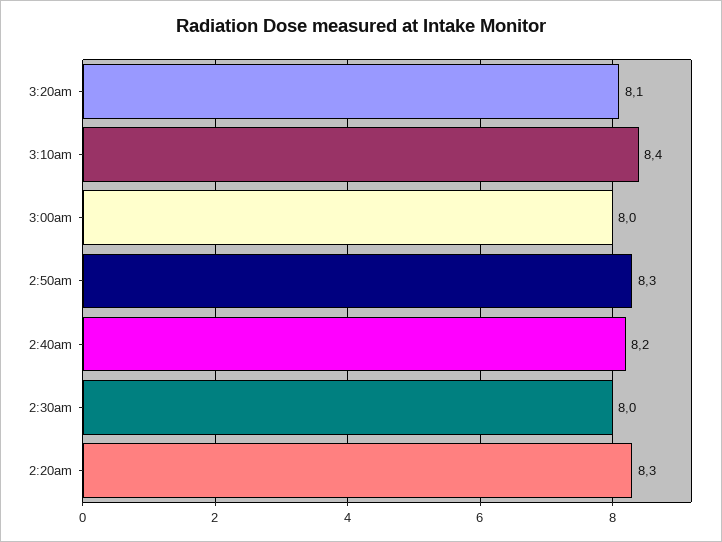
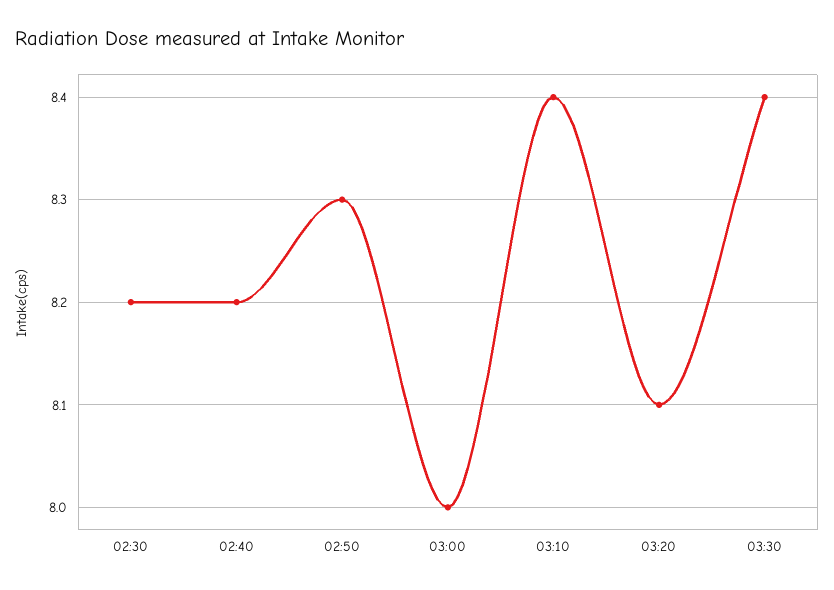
2:30am: 8 -> 8.2
2:20am: 8.3 -> none
03:30: none -> 8.4

